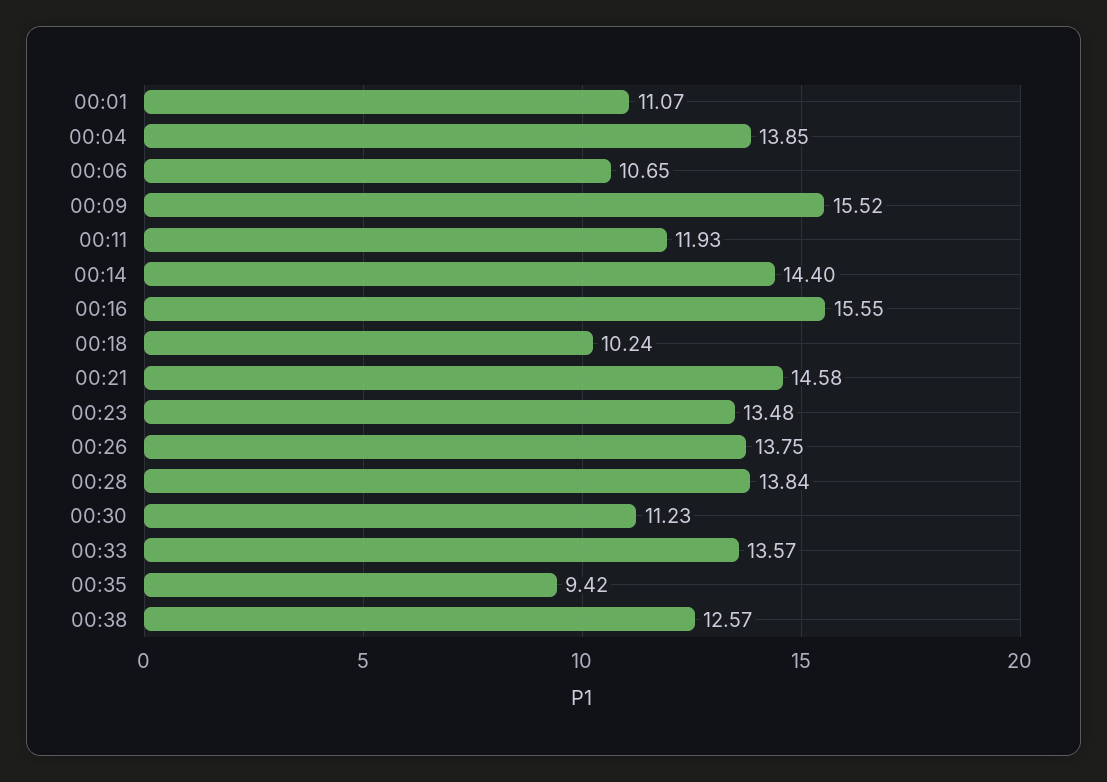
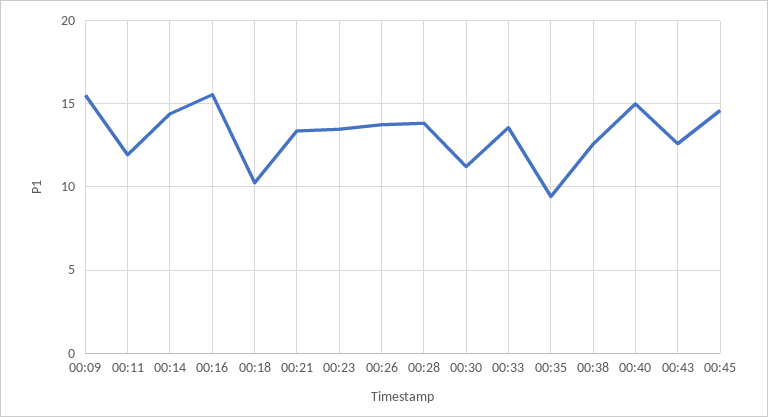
00:01: 11.07 -> none
00:04: 13.85 -> none
00:06: 10.65 -> none
00:21: 14.58 -> 13.5
00:40: none -> 15
00:43: none -> 12.5
00:45: none -> 14.5

